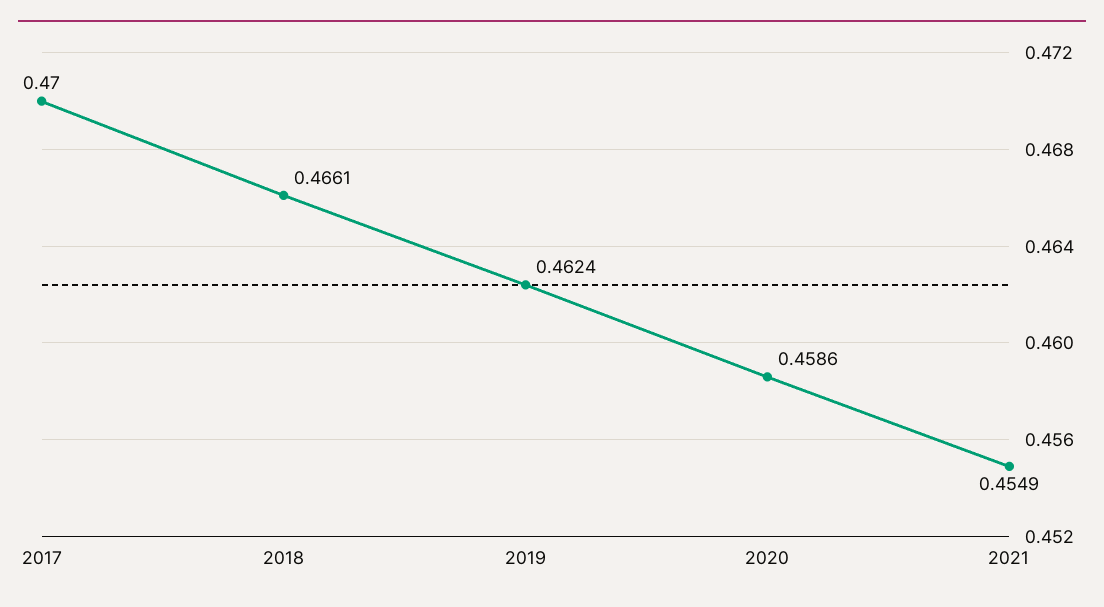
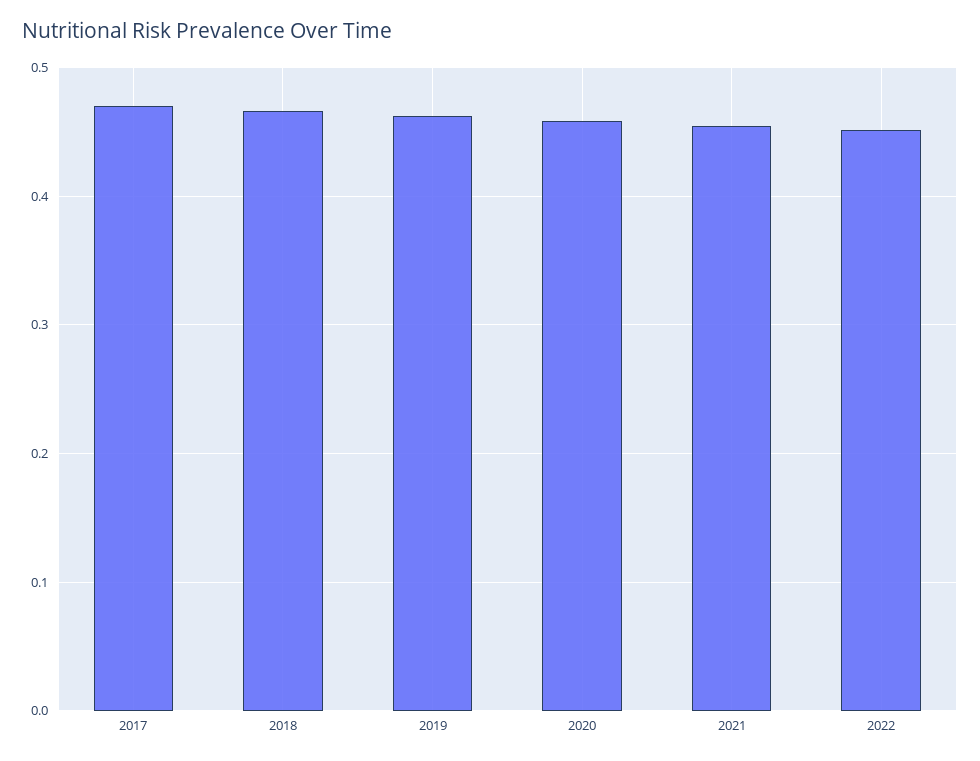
2022: none -> 0.45

